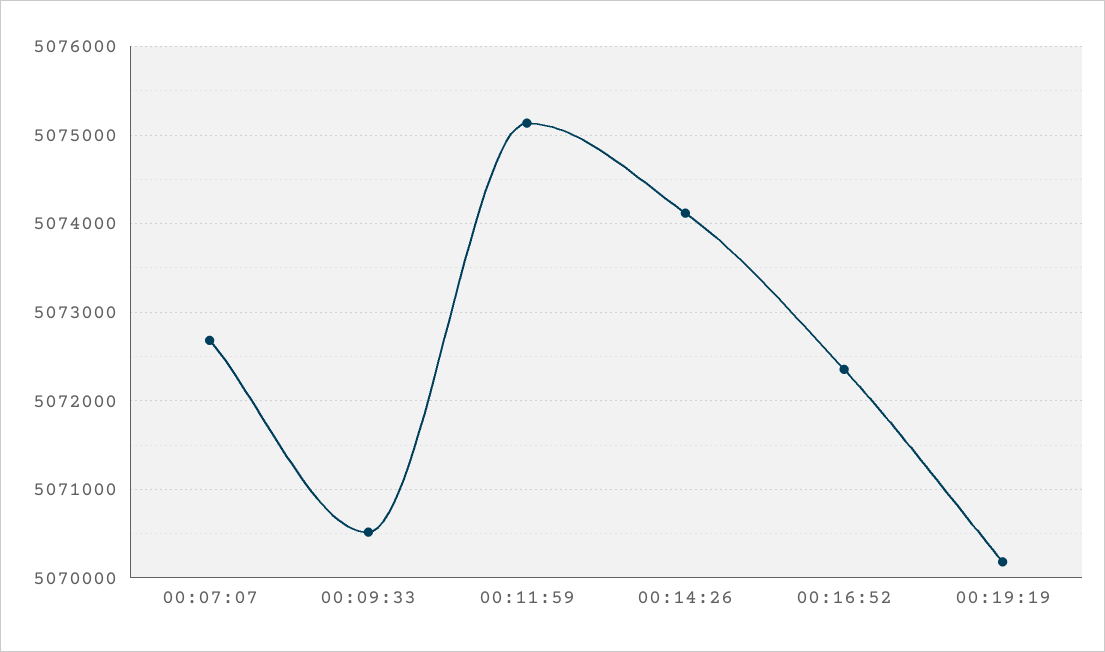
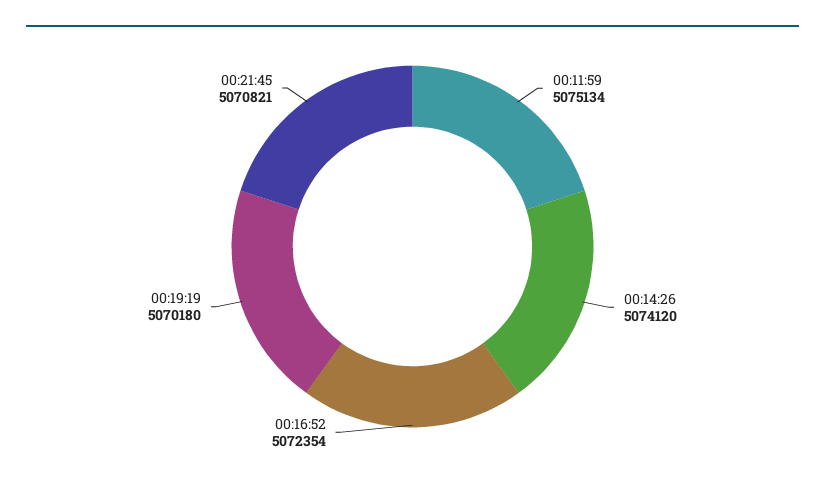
00:07:07: 5072700 -> none
00:09:33: 5070500 -> none
00:21:45: none -> 5070821

